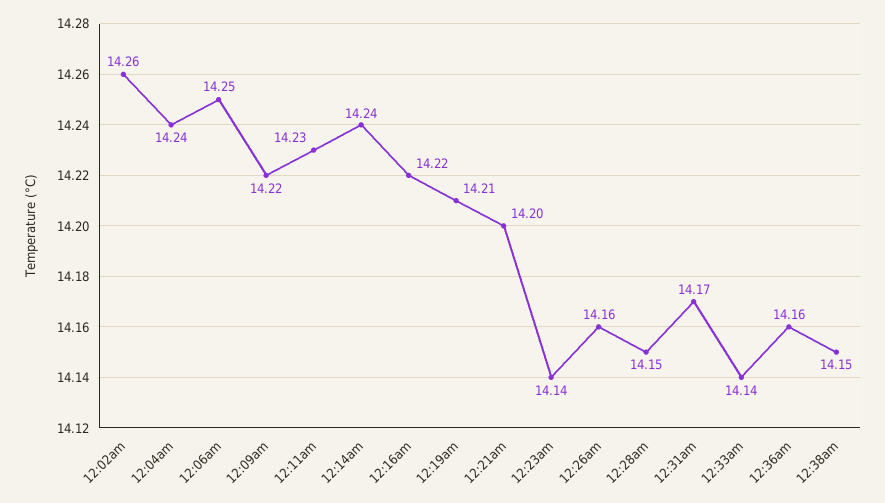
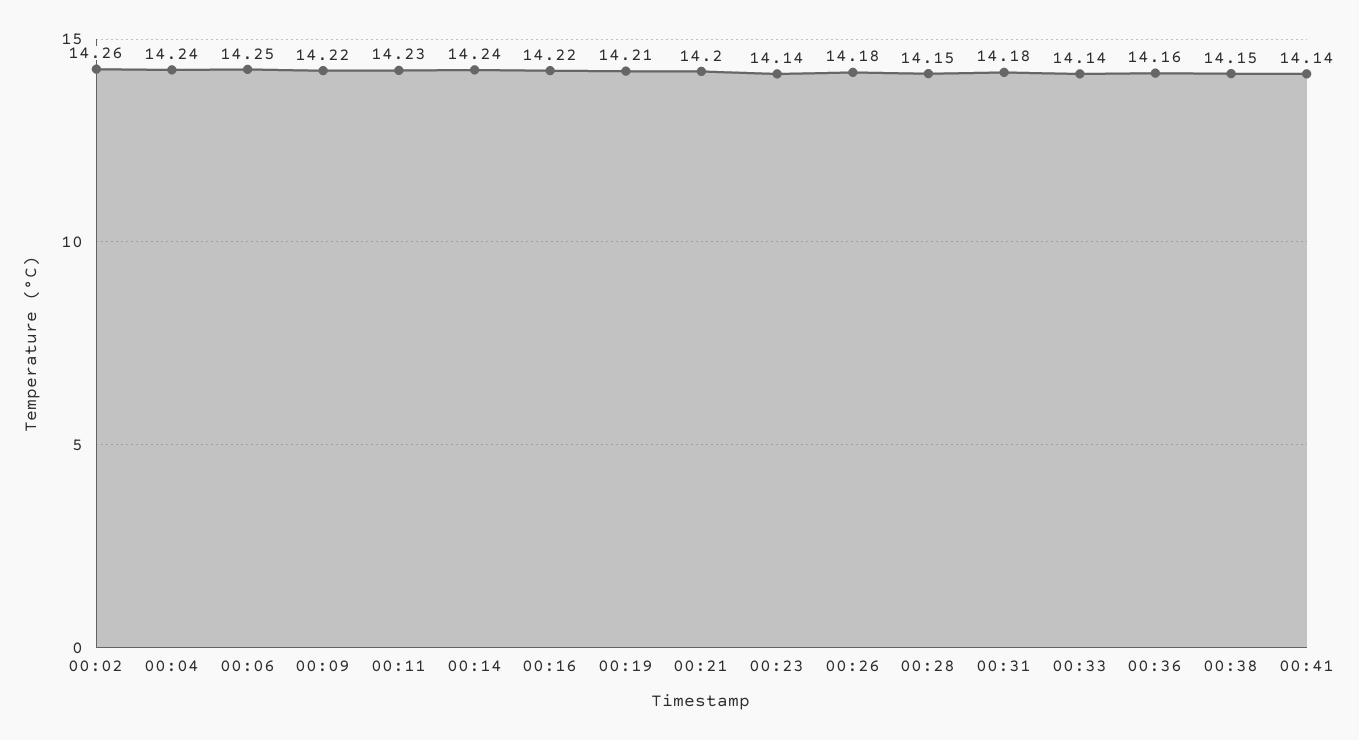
12:26am: 14.16 -> 14.18
12:31am: 14.17 -> 14.18
00:41: none -> 14.14

